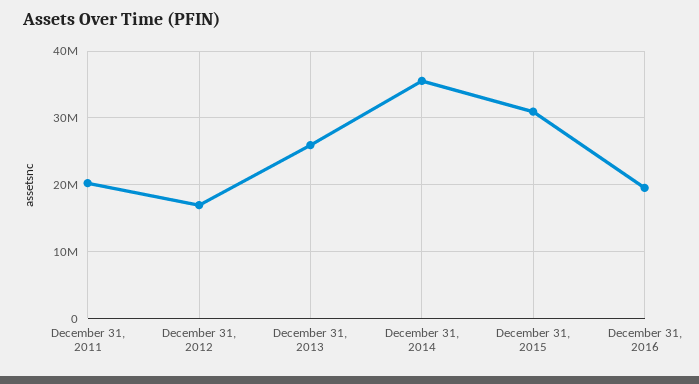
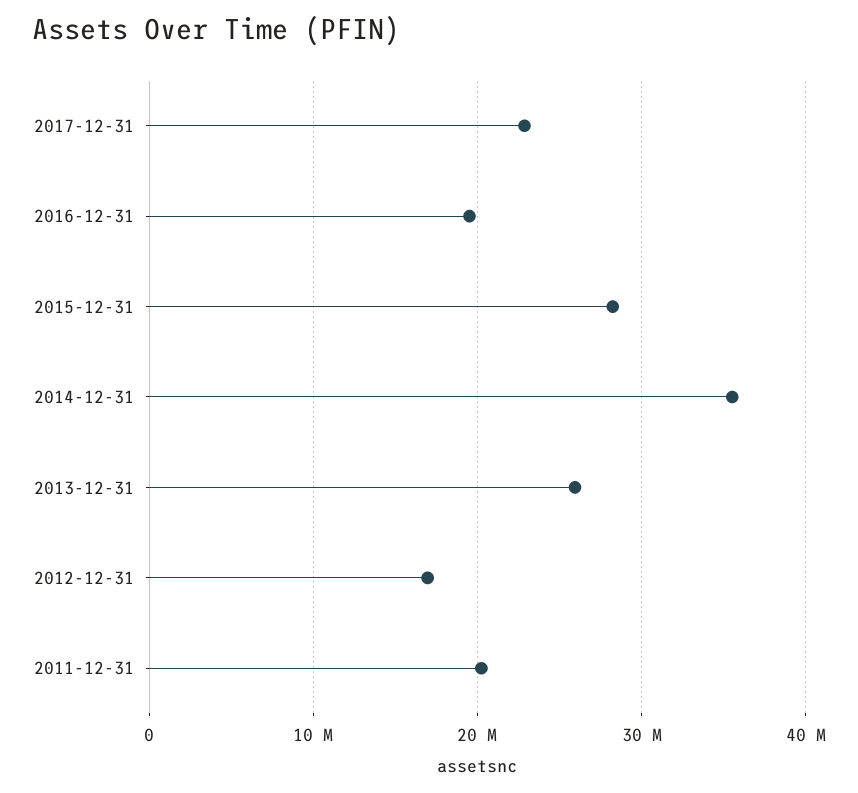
December 31, 2015: 31000000 -> 28000000
2017-12-31: none -> 23000000

